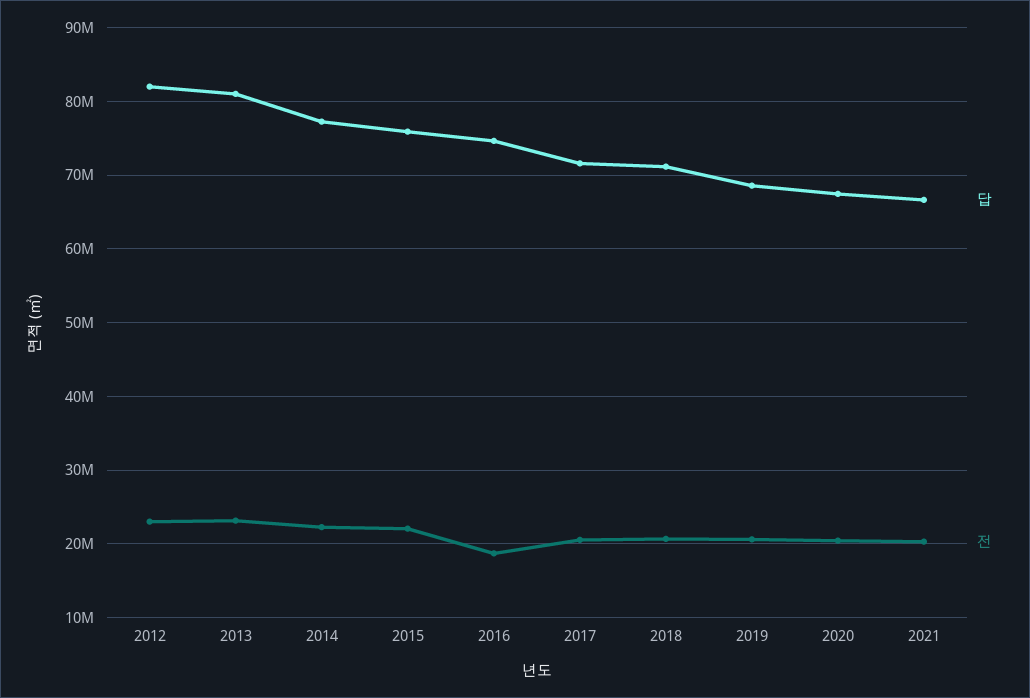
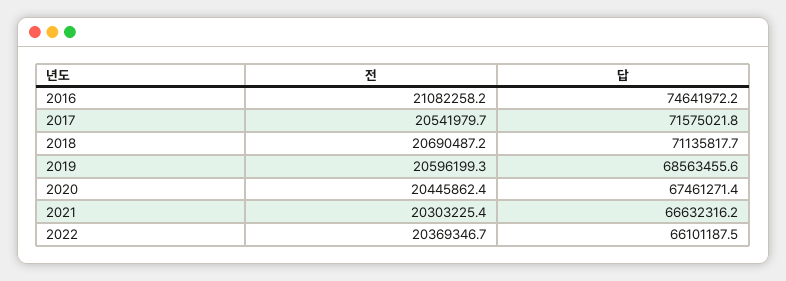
답, 2012: 82000000 -> none
전, 2012: 23000000 -> none
답, 2013: 81000000 -> none
전, 2013: 23000000 -> none
답, 2014: 77000000 -> none
전, 2014: 22000000 -> none
답, 2015: 76000000 -> none
전, 2015: 22000000 -> none
전, 2016: 19000000 -> 21082258.2
전, 2022: none -> 20369346.7
답, 2022: none -> 66101187.5

